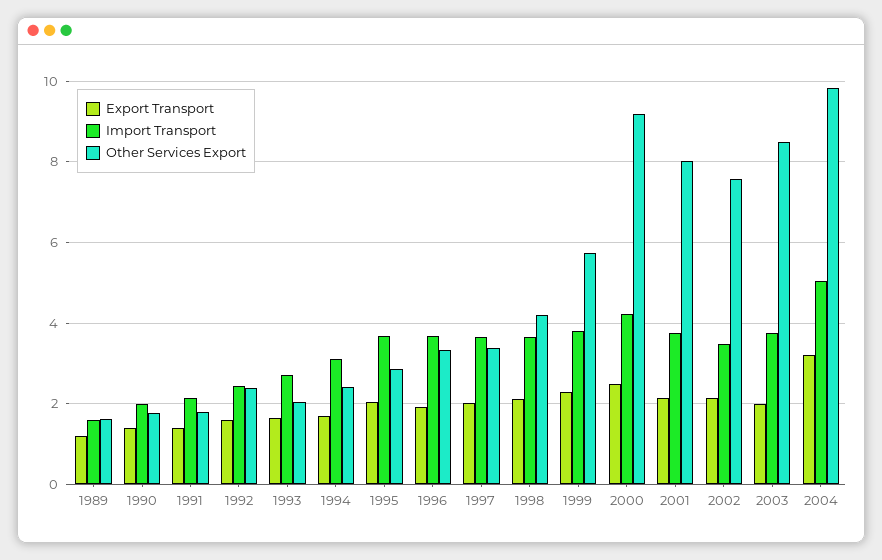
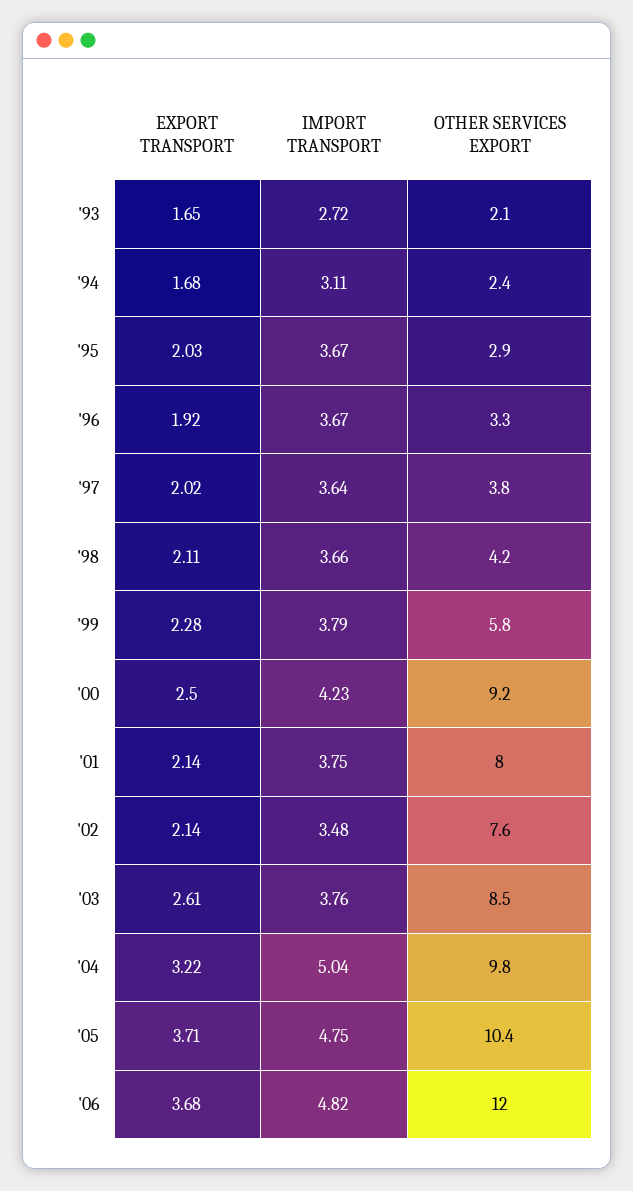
Export Transport, 1989: 1.2 -> none
Import Transport, 1989: 1.6 -> none
Other Services Export, 1989: 1.6 -> none
Export Transport, 1990: 1.4 -> none
Import Transport, 1990: 2 -> none
Other Services Export, 1990: 1.8 -> none
Export Transport, 1991: 1.4 -> none
Import Transport, 1991: 2.2 -> none
Other Services Export, 1991: 1.8 -> none
Export Transport, 1992: 1.6 -> none
Import Transport, 1992: 2.4 -> none
Other Services Export, 1992: 2.4 -> none
Other Services Export, 1997: 3.4 -> 3.8
Export Transport, 2003: 2 -> 2.61
Export Transport, '05: none -> 3.71
Import Transport, '05: none -> 4.75
Other Services Export, '05: none -> 10.4
Export Transport, '06: none -> 3.68
Import Transport, '06: none -> 4.82
Other Services Export, '06: none -> 12

